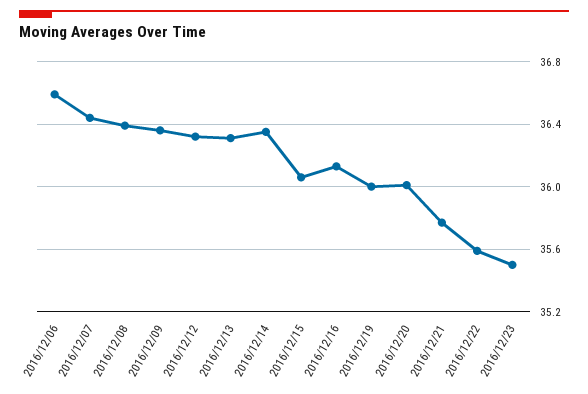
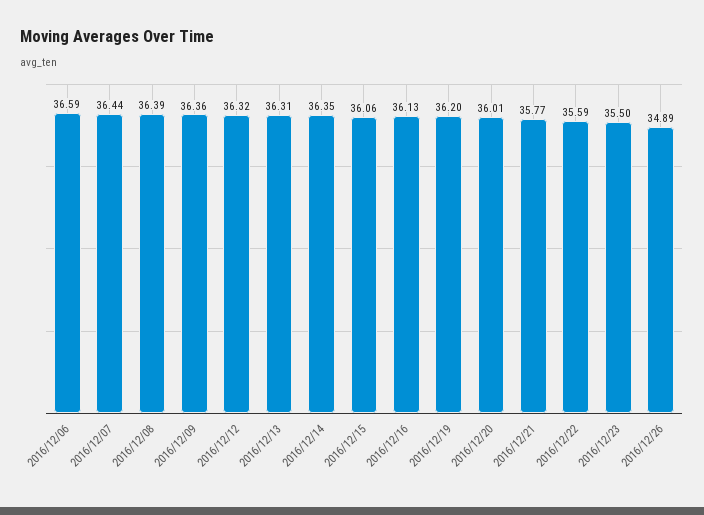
2016/12/19: 36 -> 36.2
2016/12/26: none -> 34.89

